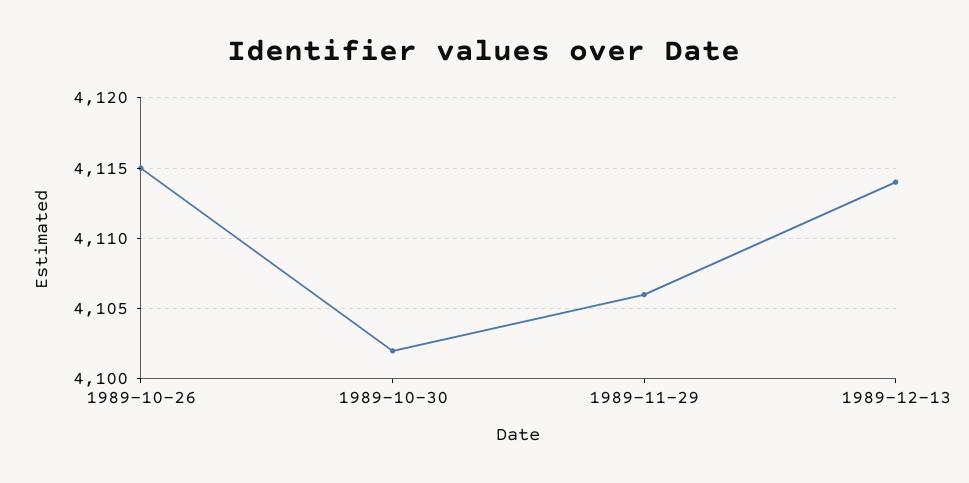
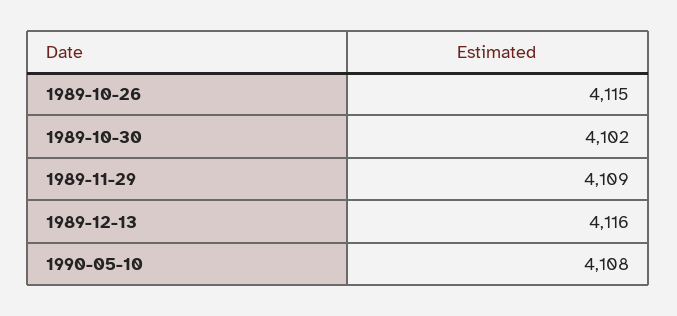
1989-11-29: 4106 -> 4109
1989-12-13: 4114 -> 4116
1990-05-10: none -> 4108

